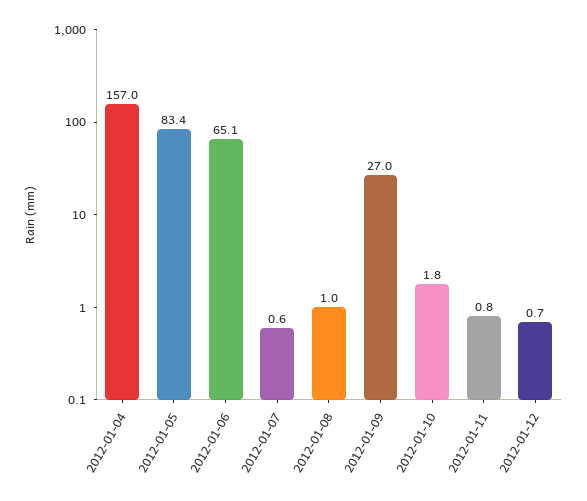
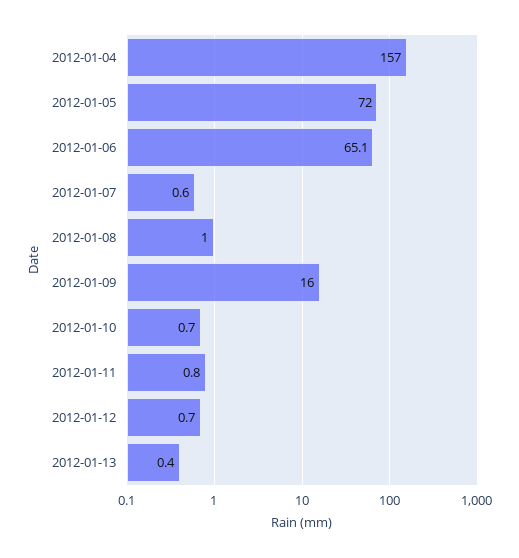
2012-01-05: 83.4 -> 72
2012-01-09: 27 -> 16
2012-01-10: 1.8 -> 0.7
2012-01-13: none -> 0.4

